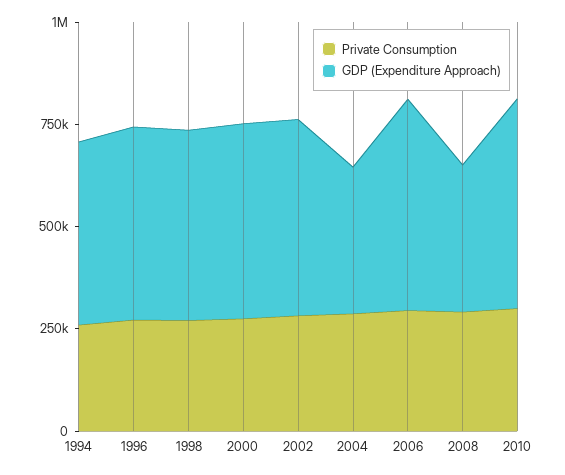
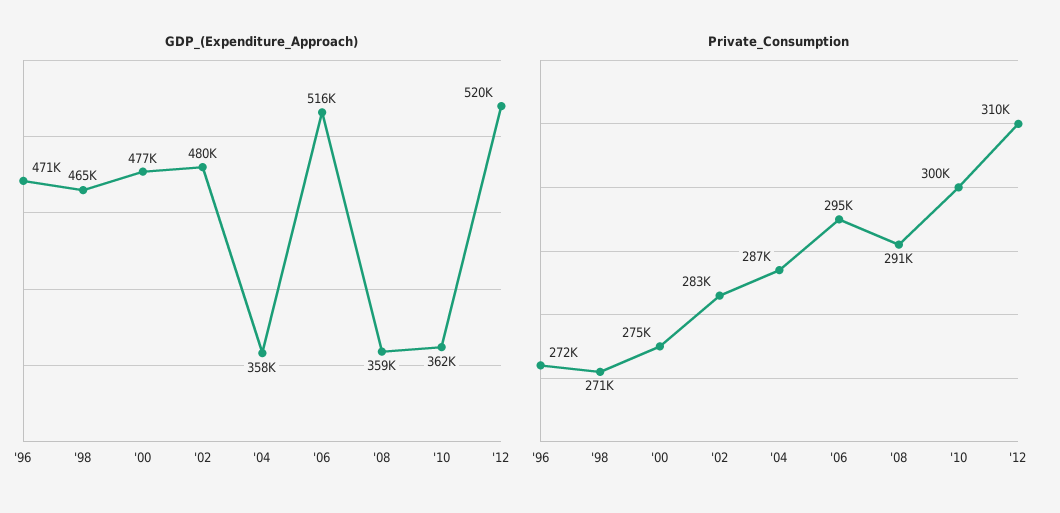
Private Consumption, 1994: 250000 -> none
GDP (Expenditure Approach), 1994: 450000 -> none
GDP (Expenditure Approach), 2010: 500000 -> 362000
GDP (Expenditure Approach), '12: none -> 520000
Private Consumption, '12: none -> 310000

